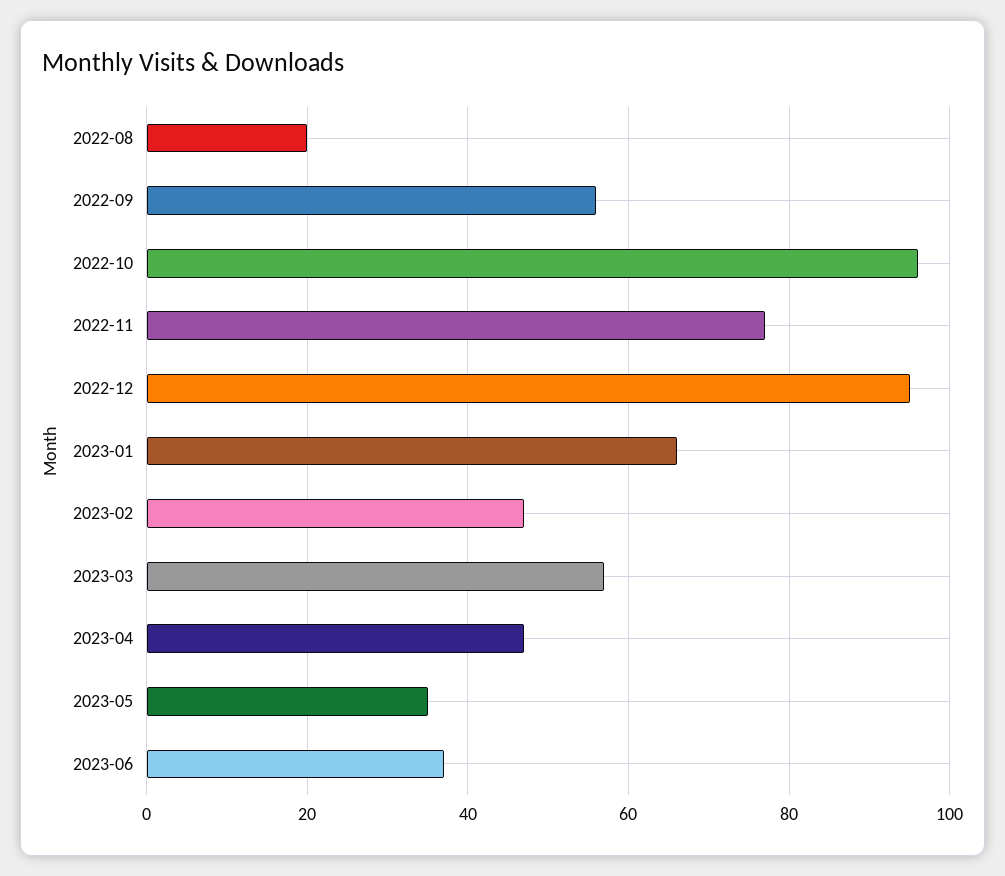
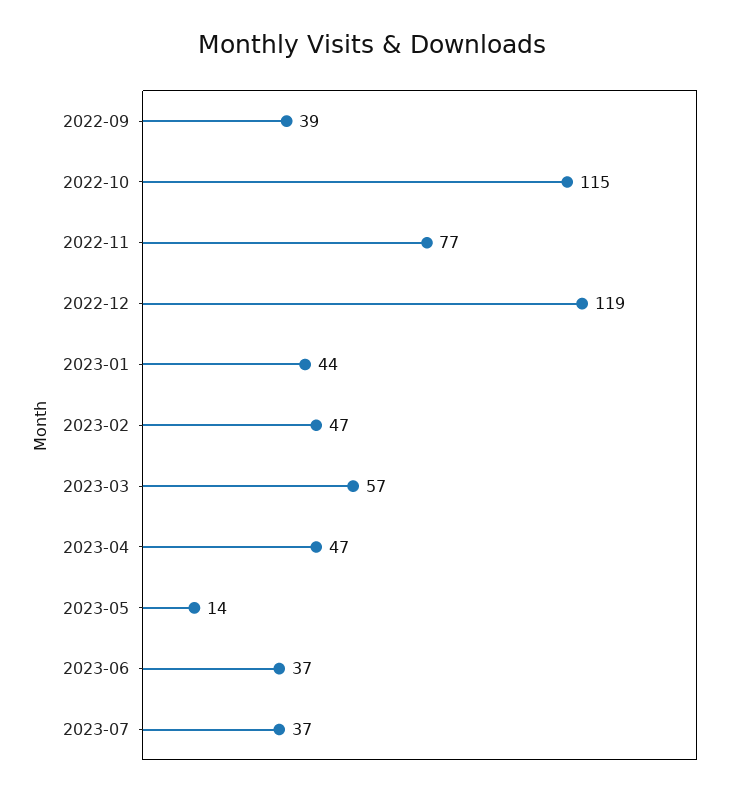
2022-08: 20 -> none
2022-09: 55 -> 39
2022-10: 95 -> 115
2022-12: 95 -> 119
2023-01: 65 -> 44
2023-05: 35 -> 14
2023-07: none -> 37

